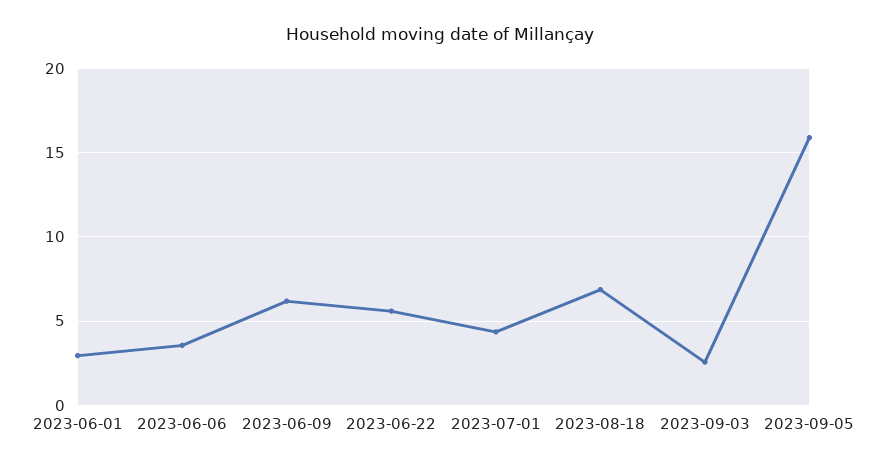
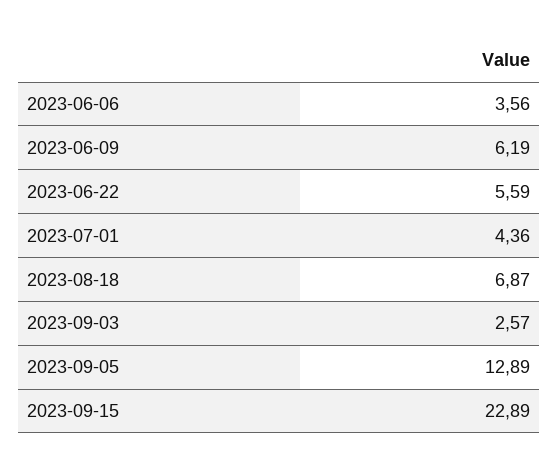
2023-06-01: 3 -> none
2023-09-05: 16 -> 12.89
2023-09-15: none -> 22.89

